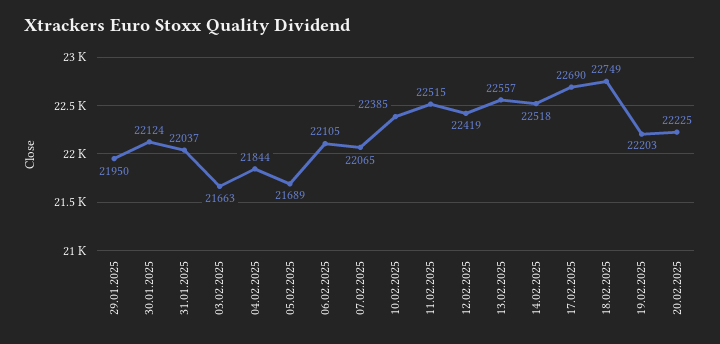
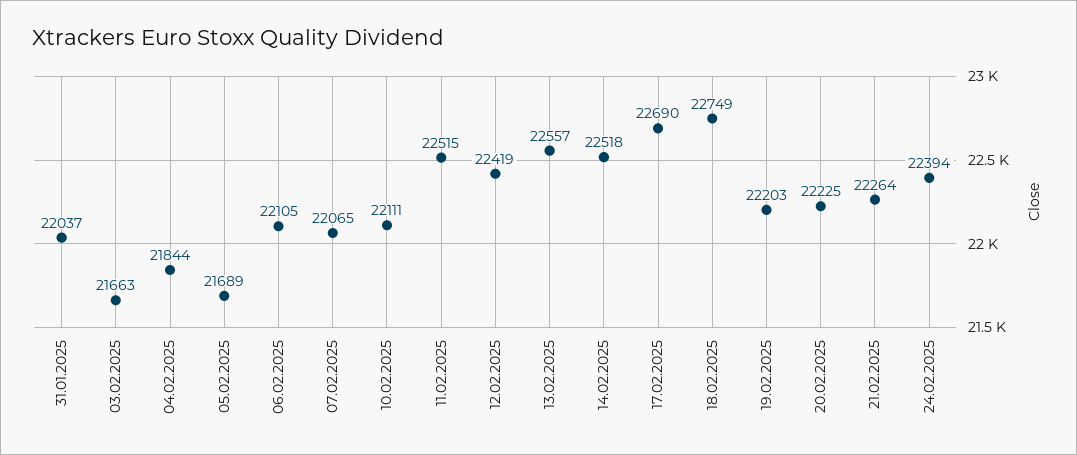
29.01.2025: 21950 -> none
30.01.2025: 22124 -> none
10.02.2025: 22385 -> 22111
21.02.2025: none -> 22264
24.02.2025: none -> 22394

